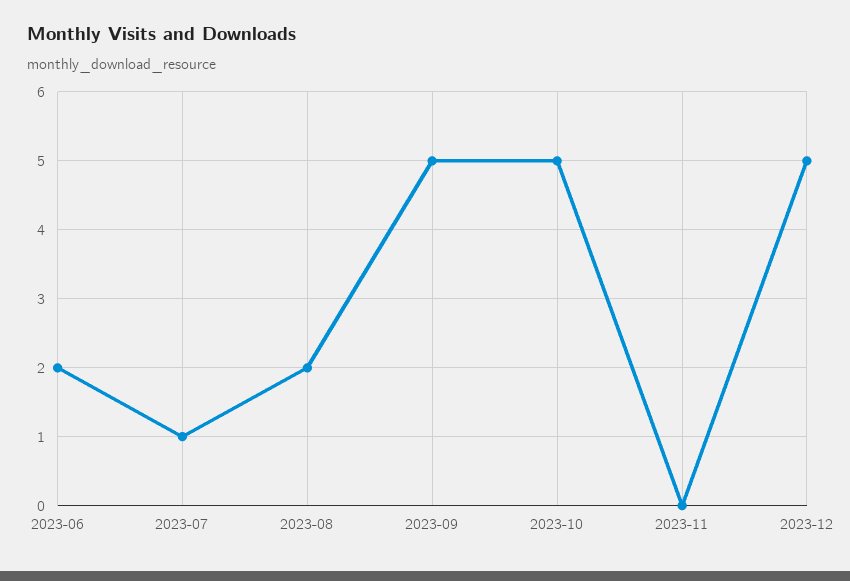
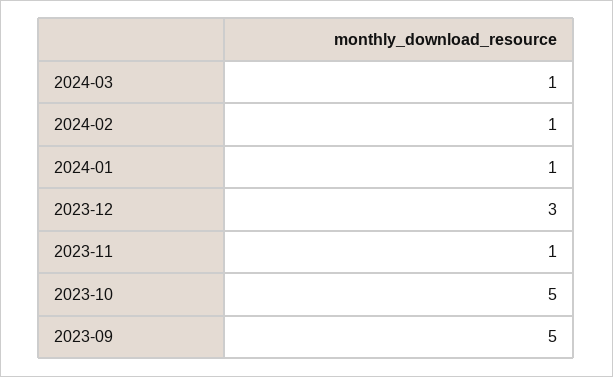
2023-06: 2 -> none
2023-07: 1 -> none
2023-08: 2 -> none
2023-11: 0 -> 1
2023-12: 5 -> 3
2024-03: none -> 1
2024-02: none -> 1
2024-01: none -> 1

